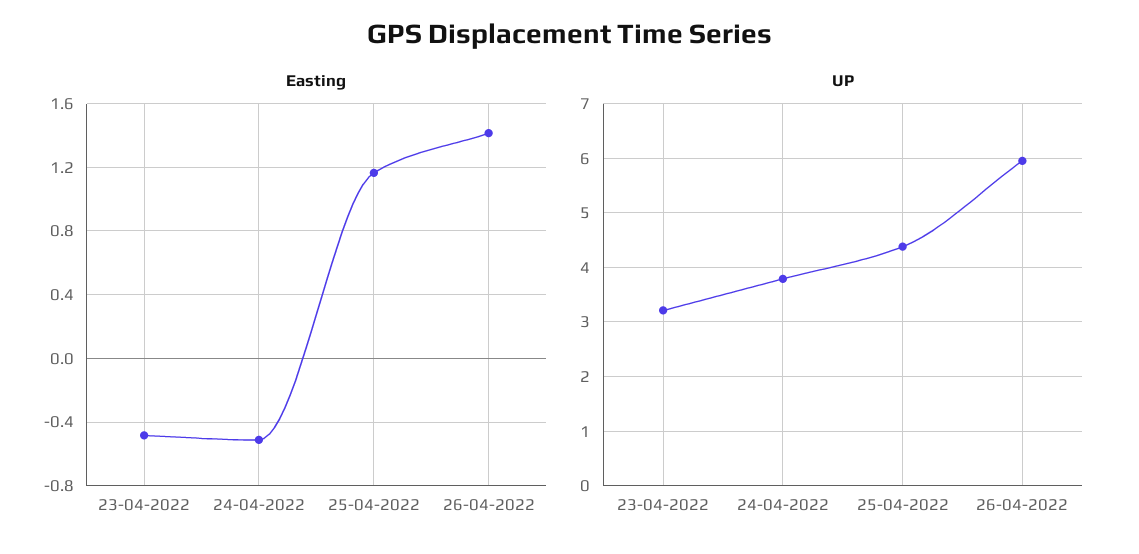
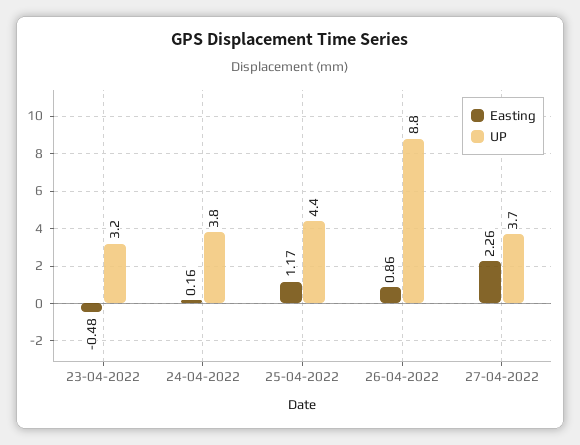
Easting, 24-04-2022: -0.5 -> 0.16
Easting, 26-04-2022: 1.4 -> 0.86
UP, 26-04-2022: 6 -> 8.8
Easting, 27-04-2022: none -> 2.26
UP, 27-04-2022: none -> 3.7

